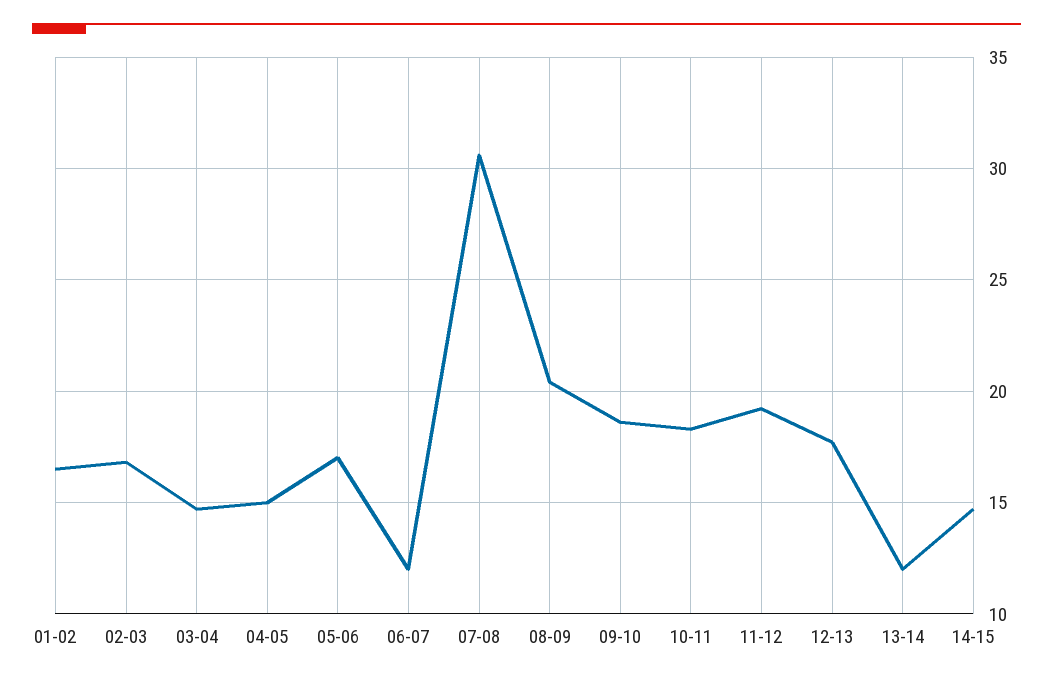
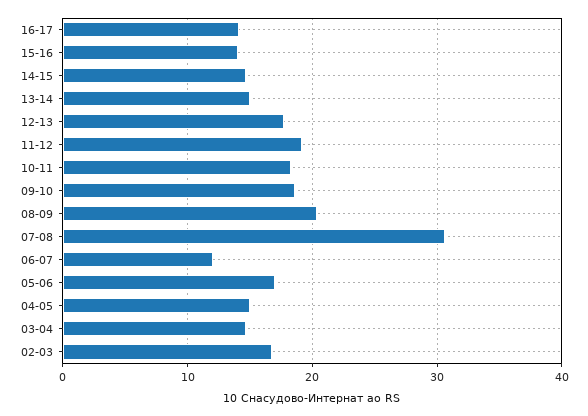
01-02: 16.5 -> none
13-14: 12 -> 15
16-17: none -> 14
15-16: none -> 14

